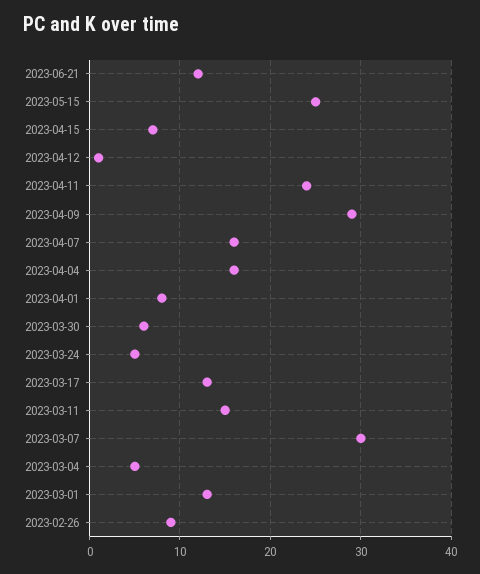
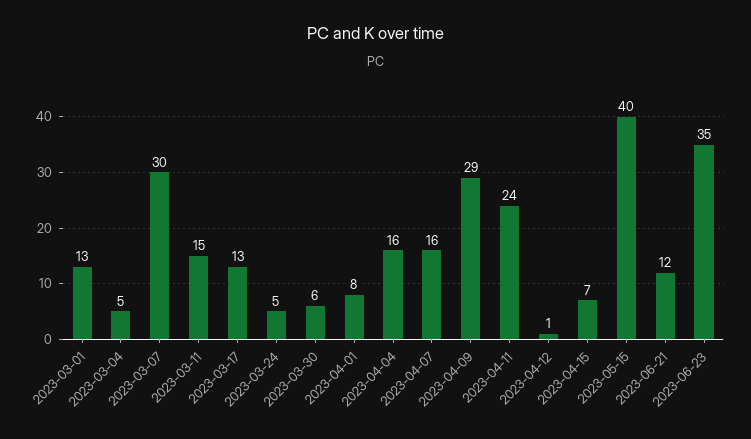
2023-05-15: 25 -> 40
2023-02-26: 9 -> none
2023-06-23: none -> 35

